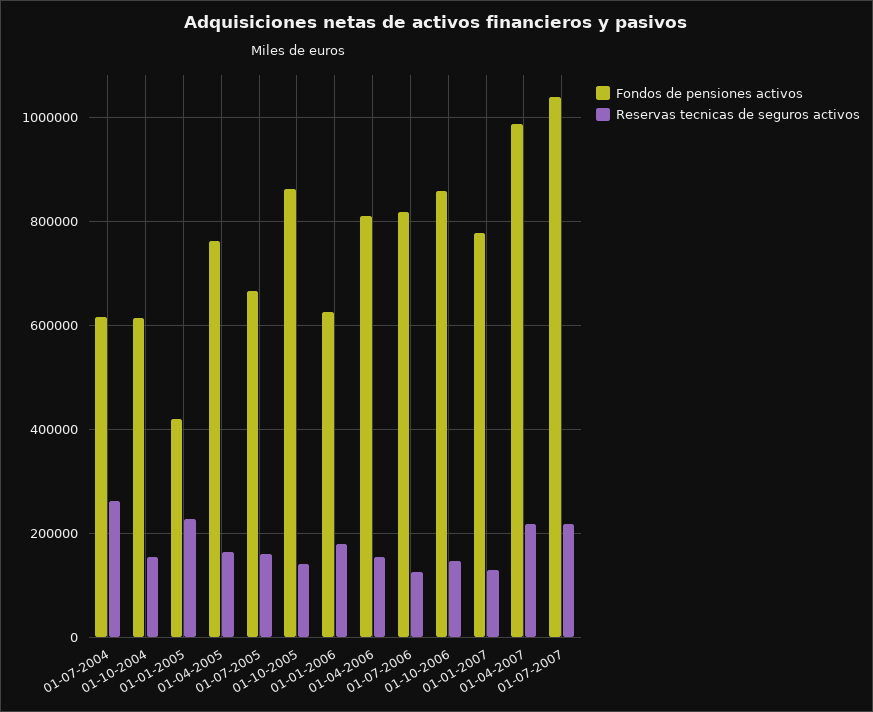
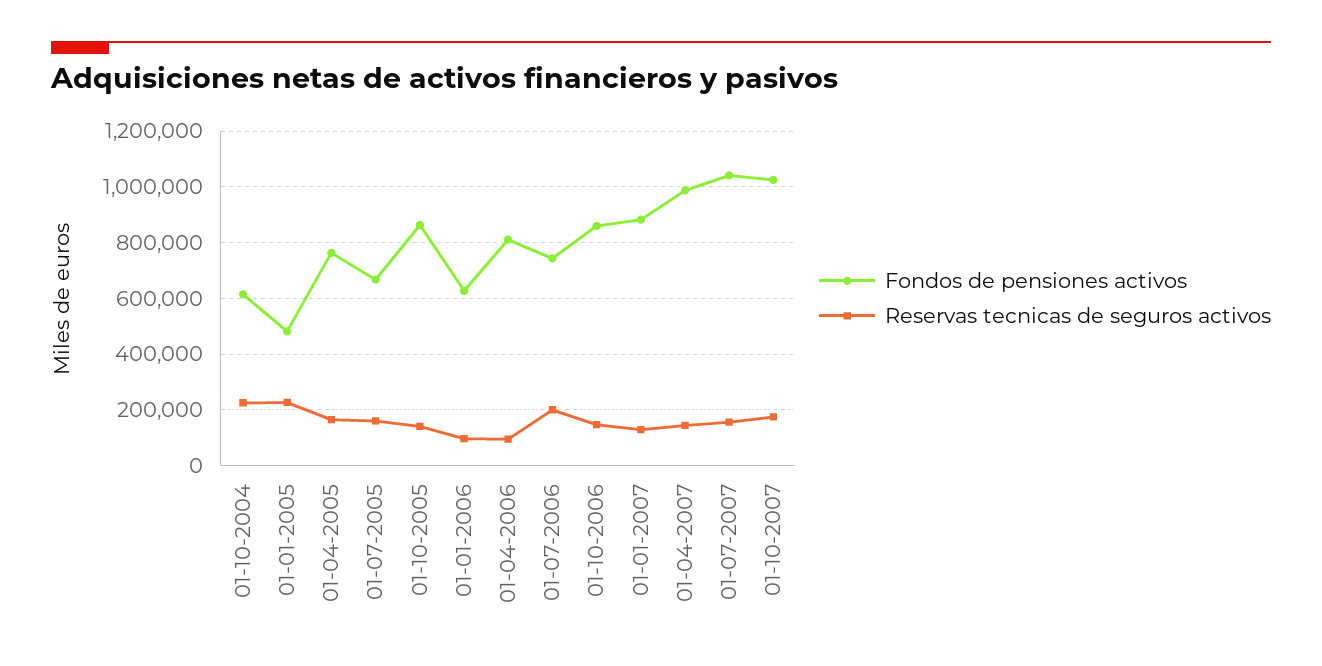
Fondos de pensiones activos, 01-07-2004: 620000 -> none
Reservas tecnicas de seguros activos, 01-07-2004: 260000 -> none
Reservas tecnicas de seguros activos, 01-10-2004: 160000 -> 225000
Fondos de pensiones activos, 01-01-2005: 420000 -> 475000
Reservas tecnicas de seguros activos, 01-01-2006: 180000 -> 100000
Reservas tecnicas de seguros activos, 01-04-2006: 160000 -> 100000
Fondos de pensiones activos, 01-07-2006: 820000 -> 750000
Reservas tecnicas de seguros activos, 01-07-2006: 120000 -> 200000
Fondos de pensiones activos, 01-01-2007: 780000 -> 875000
Reservas tecnicas de seguros activos, 01-04-2007: 220000 -> 150000
Reservas tecnicas de seguros activos, 01-07-2007: 220000 -> 150000
Fondos de pensiones activos, 01-10-2007: none -> 1025000
Reservas tecnicas de seguros activos, 01-10-2007: none -> 175000

